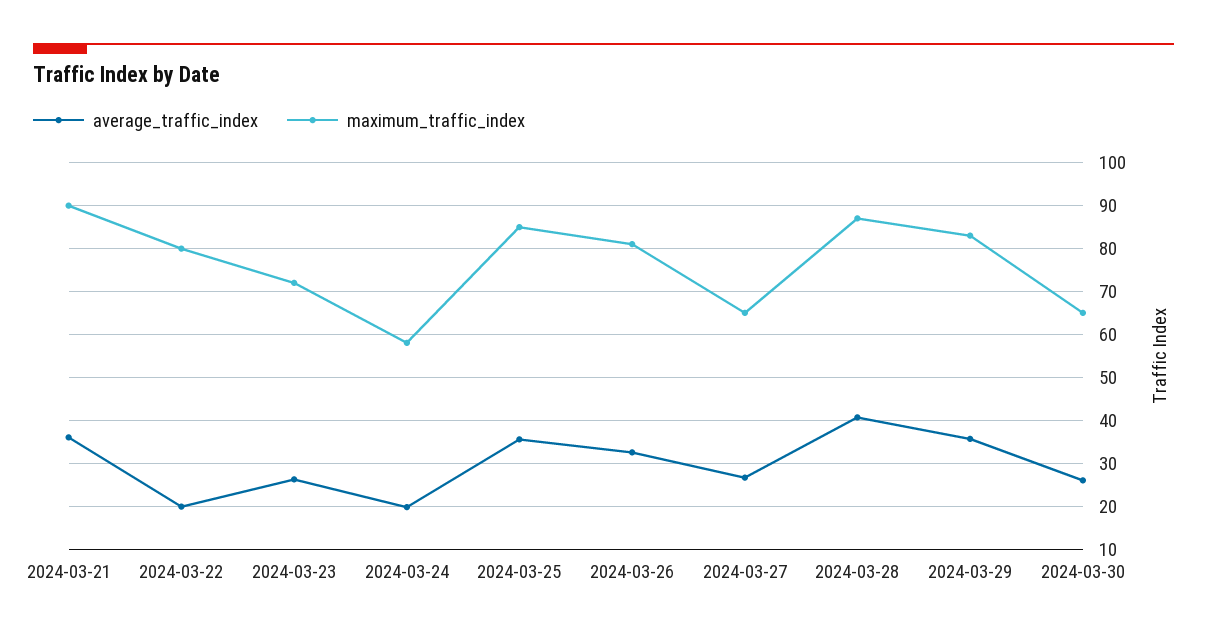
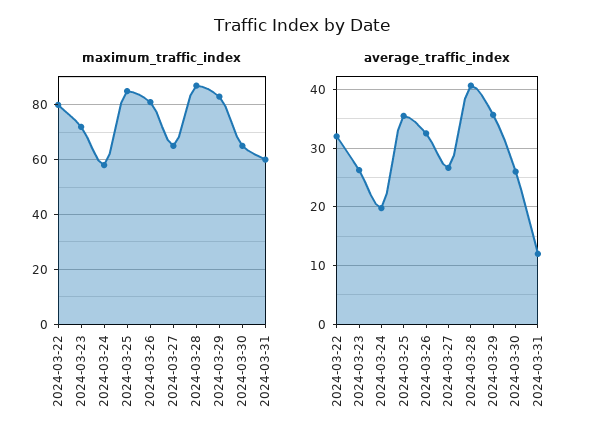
average_traffic_index, 2024-03-21: 36 -> none
maximum_traffic_index, 2024-03-21: 90 -> none
average_traffic_index, 2024-03-22: 20 -> 32
maximum_traffic_index, 2024-03-31: none -> 60
average_traffic_index, 2024-03-31: none -> 12

